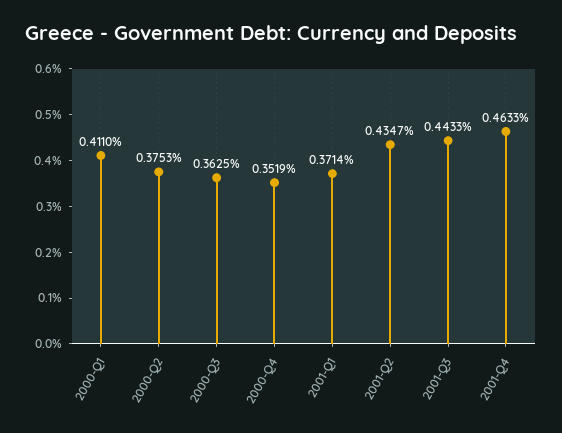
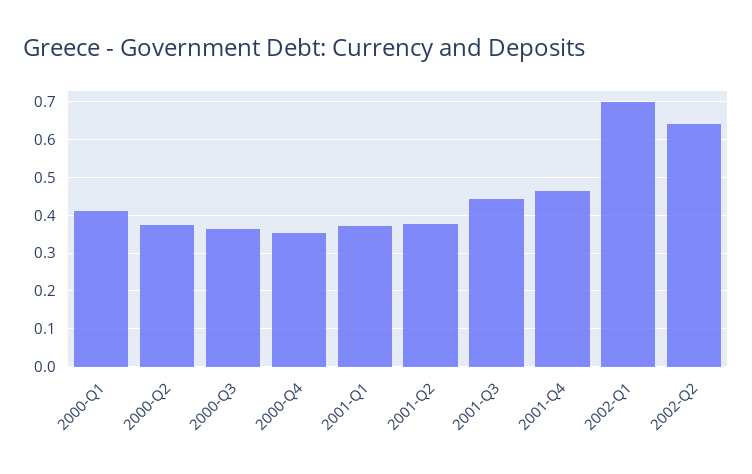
2001-Q2: 0.4347 -> 0.38
2002-Q1: none -> 0.7
2002-Q2: none -> 0.64

